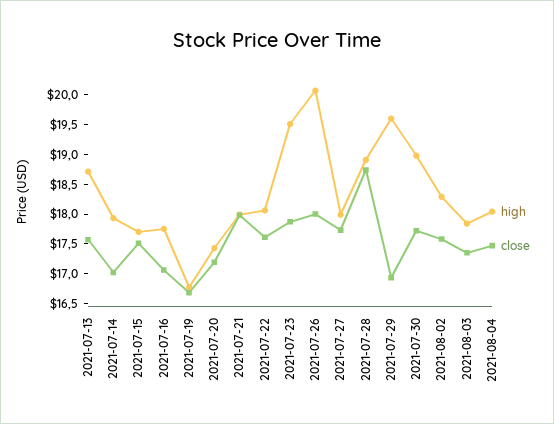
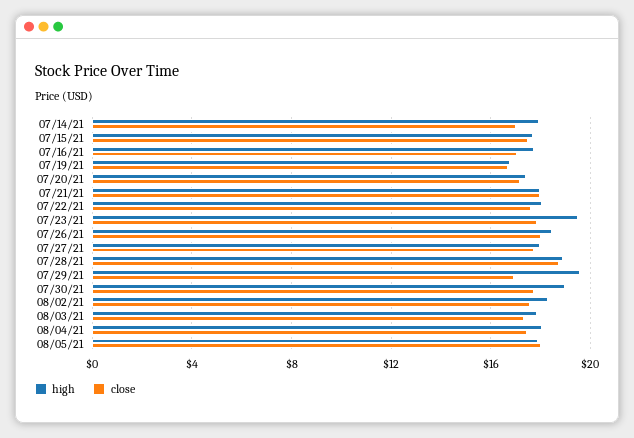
high, 2021-07-13: 18.75 -> none
close, 2021-07-13: 17.5 -> none
high, 2021-07-26: 20 -> 18.5
high, 08/05/21: none -> 18
close, 08/05/21: none -> 18

